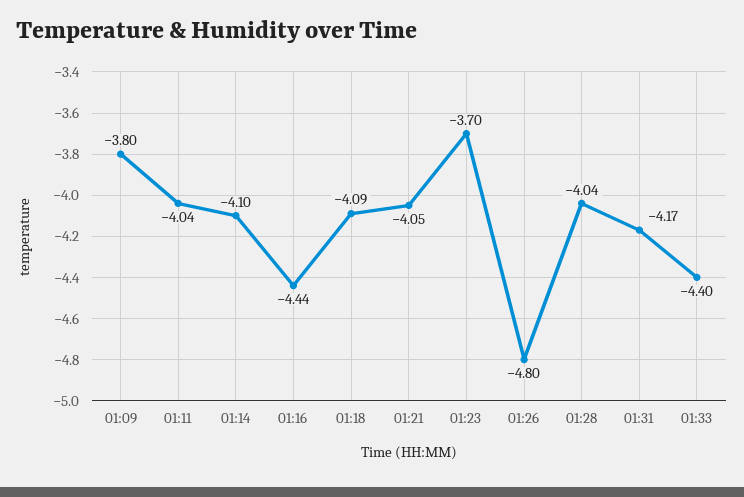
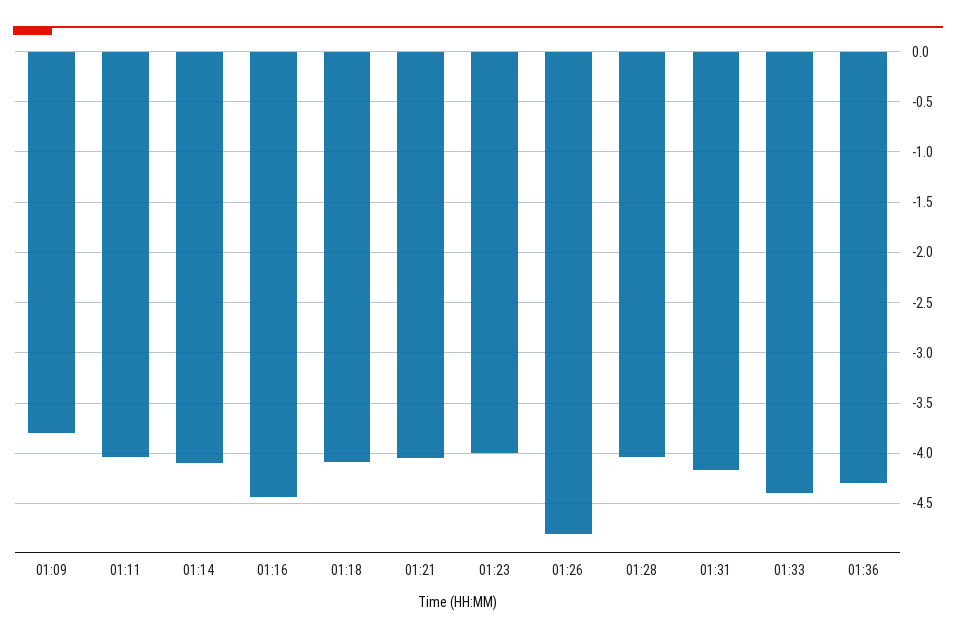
01:23: -3.7 -> -4
01:36: none -> -4.3

